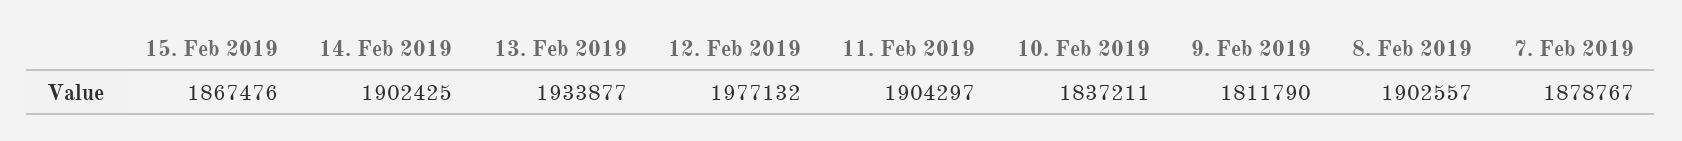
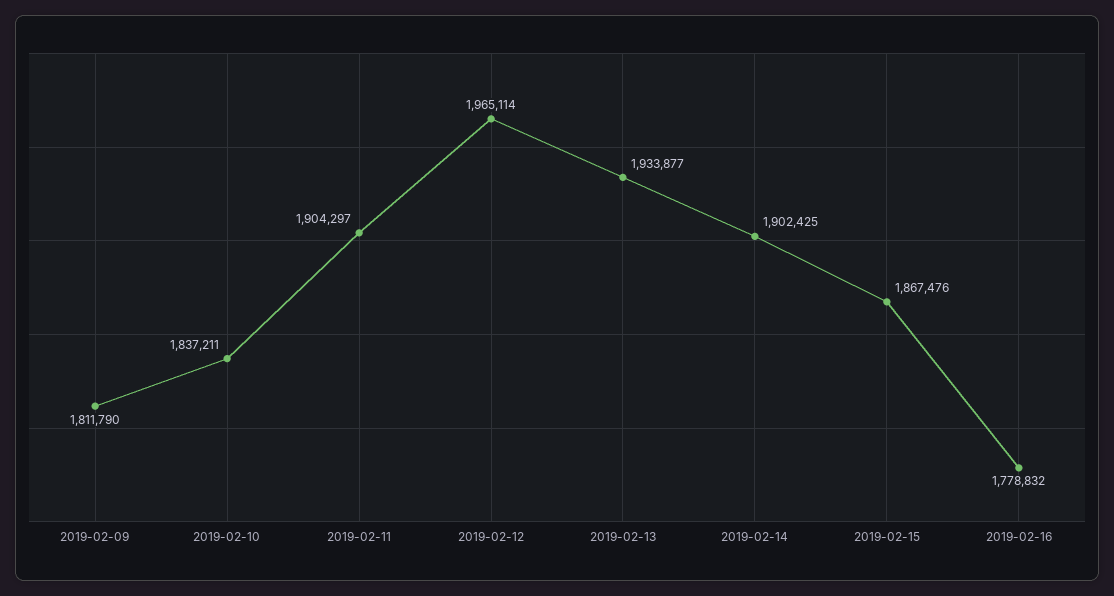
12. Feb 2019: 1977132 -> 1965114
8. Feb 2019: 1902557 -> none
7. Feb 2019: 1878767 -> none
2019-02-16: none -> 1778832

